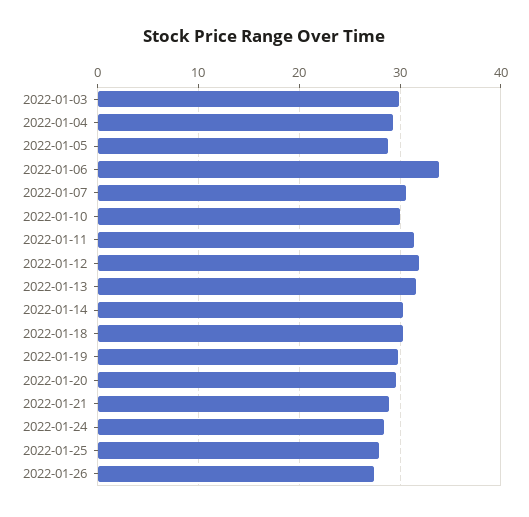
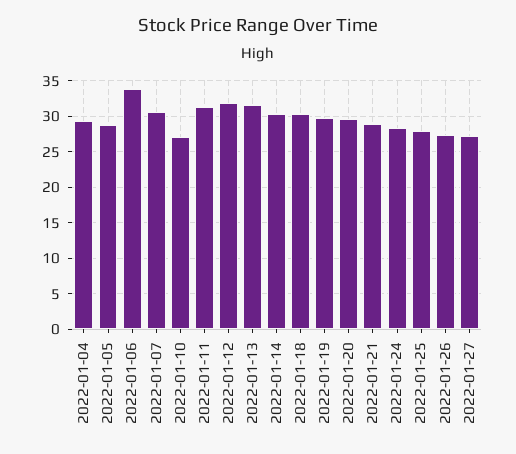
2022-01-03: 30 -> none
2022-01-10: 30 -> 27
2022-01-27: none -> 27

